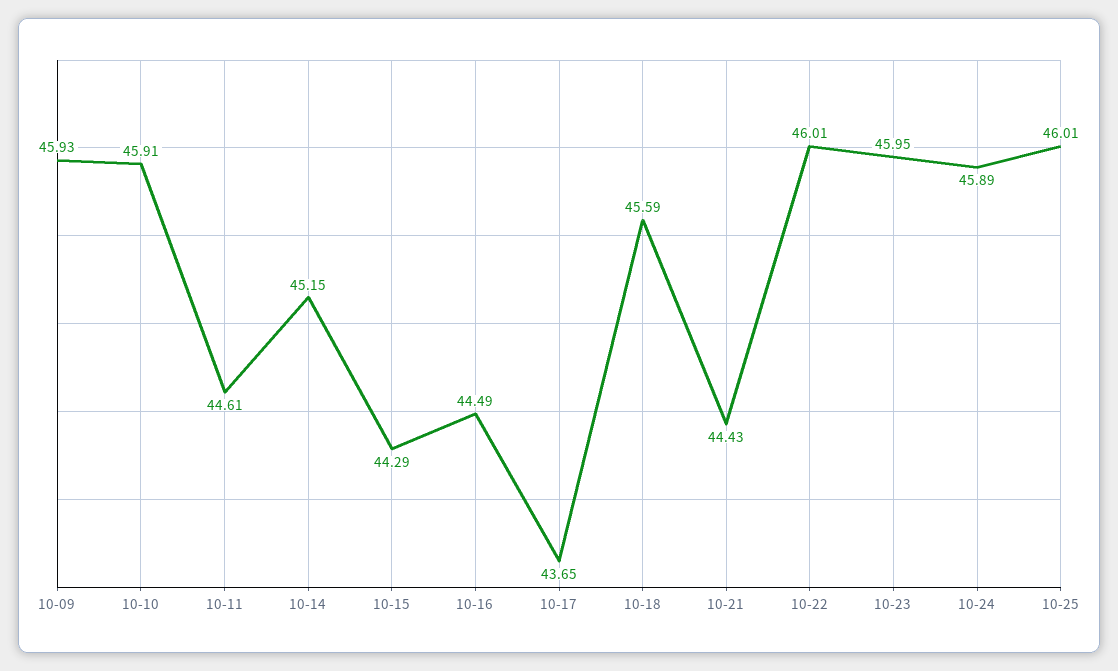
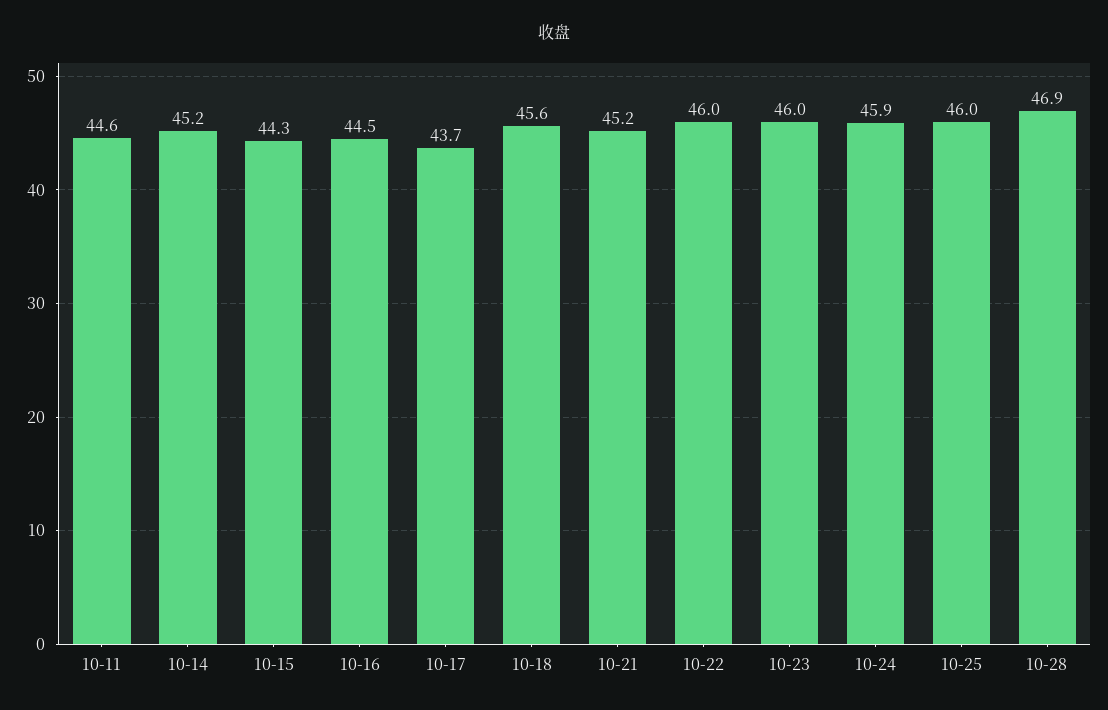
10-09: 45.93 -> none
10-10: 45.91 -> none
10-21: 44.43 -> 45.2
10-28: none -> 46.9

